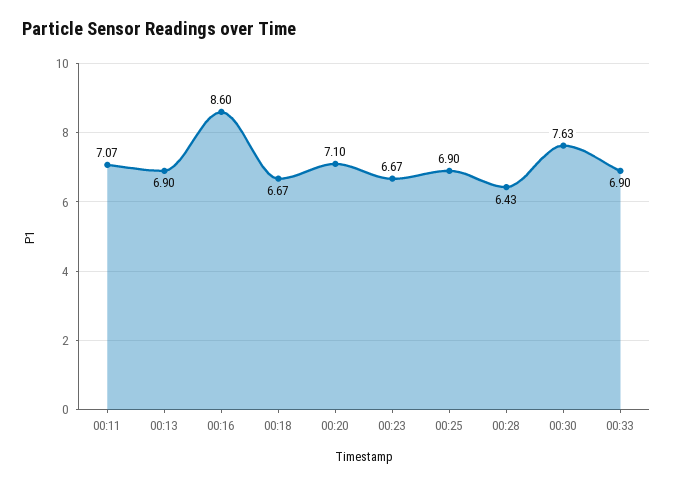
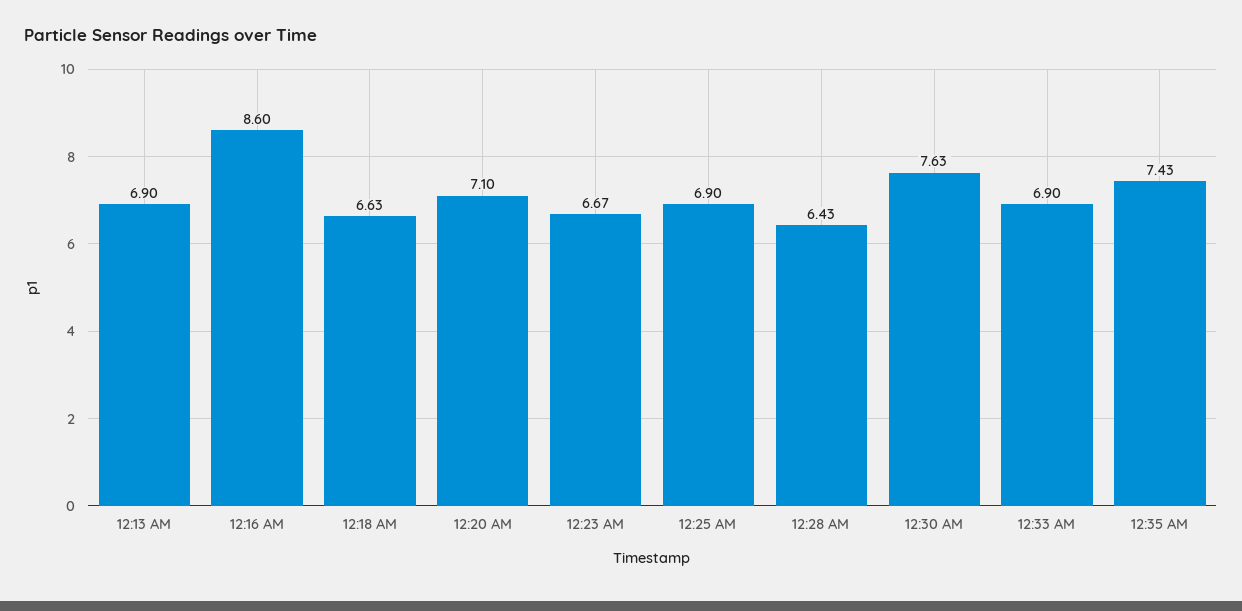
00:11: 7.07 -> none
00:18: 6.67 -> 6.63
12:35 AM: none -> 7.43

